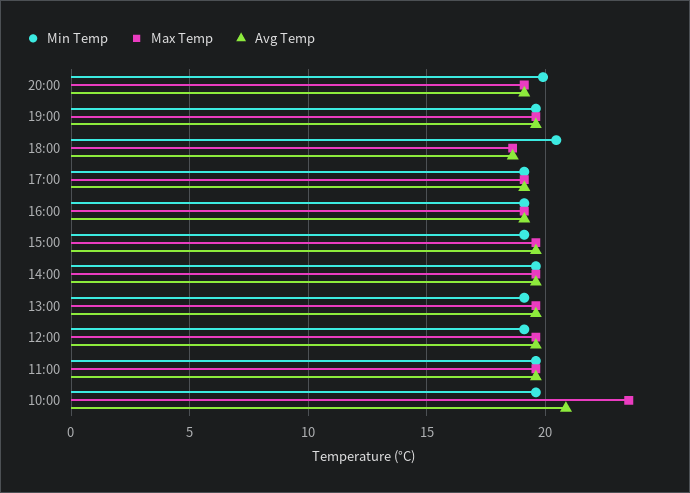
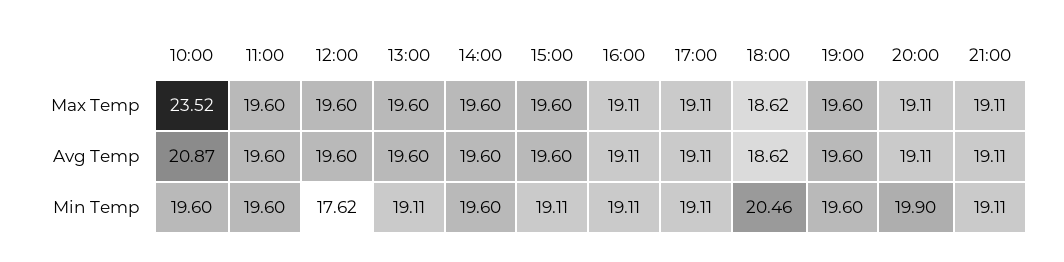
Min Temp, 12:00: 19 -> 17.62
Max Temp, 21:00: none -> 19.11
Avg Temp, 21:00: none -> 19.11
Min Temp, 21:00: none -> 19.11

